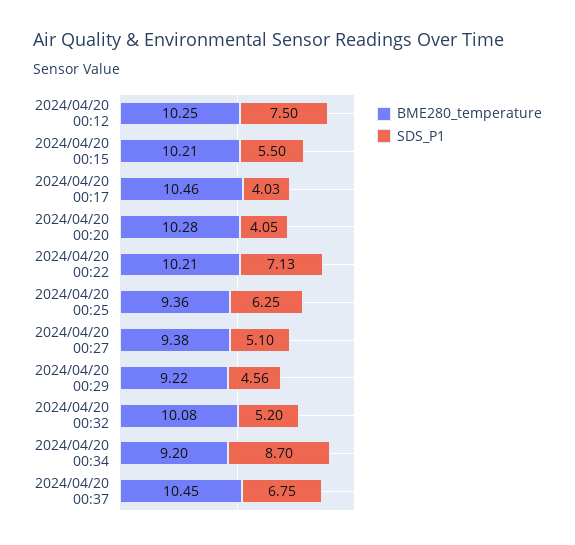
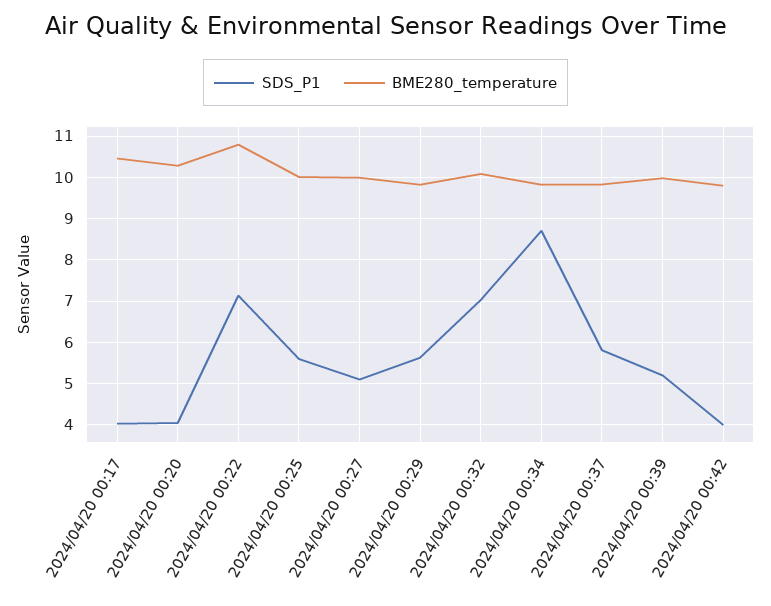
BME280_temperature, 2024/04/20 00:12: 10.25 -> none
SDS_P1, 2024/04/20 00:12: 7.5 -> none
BME280_temperature, 2024/04/20 00:15: 10.21 -> none
SDS_P1, 2024/04/20 00:15: 5.5 -> none
BME280_temperature, 2024/04/20 00:22: 10.21 -> 10.8
BME280_temperature, 2024/04/20 00:25: 9.36 -> 10
SDS_P1, 2024/04/20 00:25: 6.25 -> 5.6
BME280_temperature, 2024/04/20 00:27: 9.38 -> 10
BME280_temperature, 2024/04/20 00:29: 9.22 -> 9.8
SDS_P1, 2024/04/20 00:29: 4.56 -> 5.6
SDS_P1, 2024/04/20 00:32: 5.2 -> 7
BME280_temperature, 2024/04/20 00:34: 9.2 -> 9.8
BME280_temperature, 2024/04/20 00:37: 10.45 -> 9.8
SDS_P1, 2024/04/20 00:37: 6.75 -> 5.8
SDS_P1, 2024/04/20 00:39: none -> 5.2
BME280_temperature, 2024/04/20 00:39: none -> 10
SDS_P1, 2024/04/20 00:42: none -> 4
BME280_temperature, 2024/04/20 00:42: none -> 9.8

